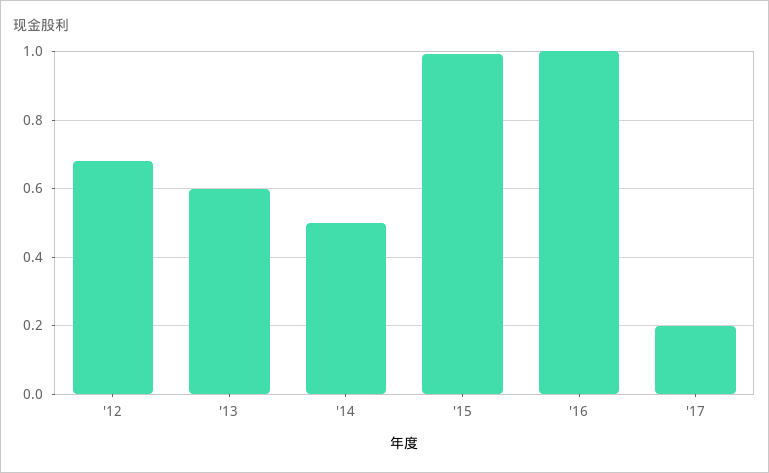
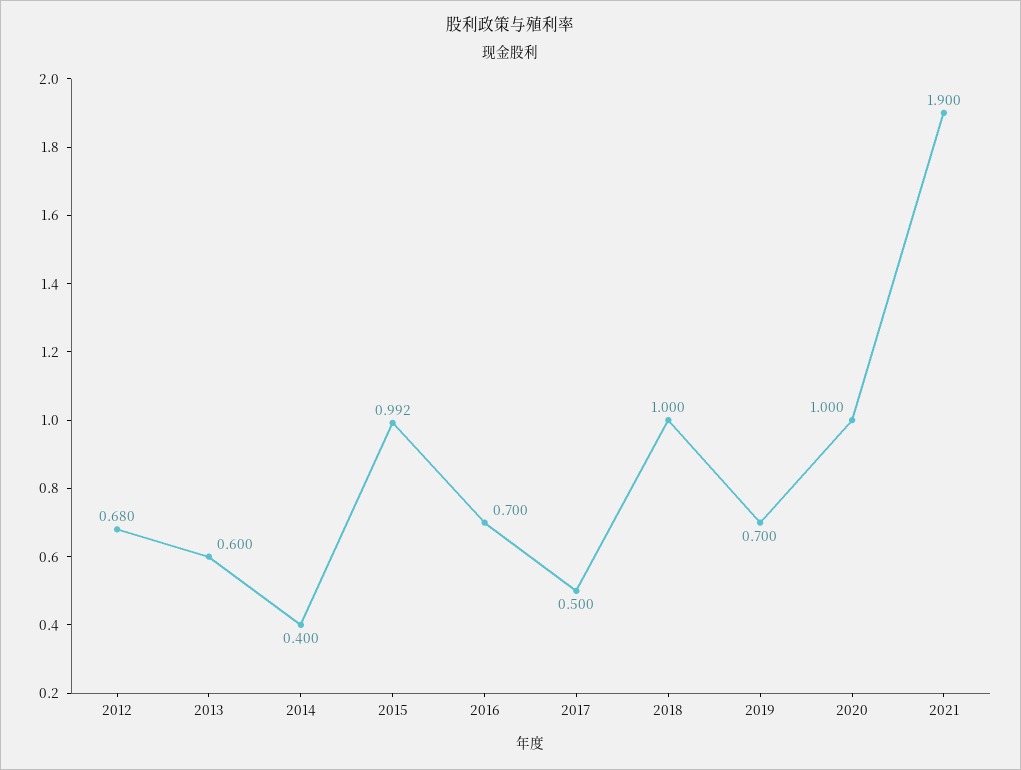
'14: 0.5 -> 0.4
'16: 1 -> 0.7
'17: 0.2 -> 0.5
2018: none -> 1
2019: none -> 0.7
2020: none -> 1
2021: none -> 1.9

